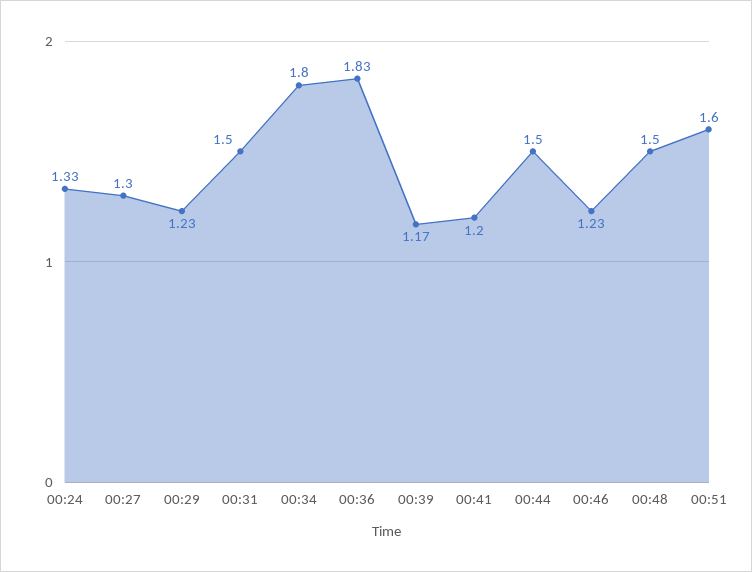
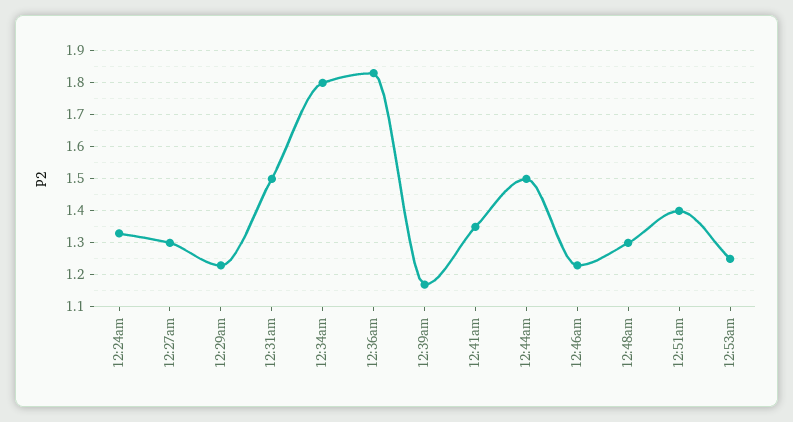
00:41: 1.2 -> 1.35
00:48: 1.5 -> 1.3
00:51: 1.6 -> 1.4
12:53am: none -> 1.25

